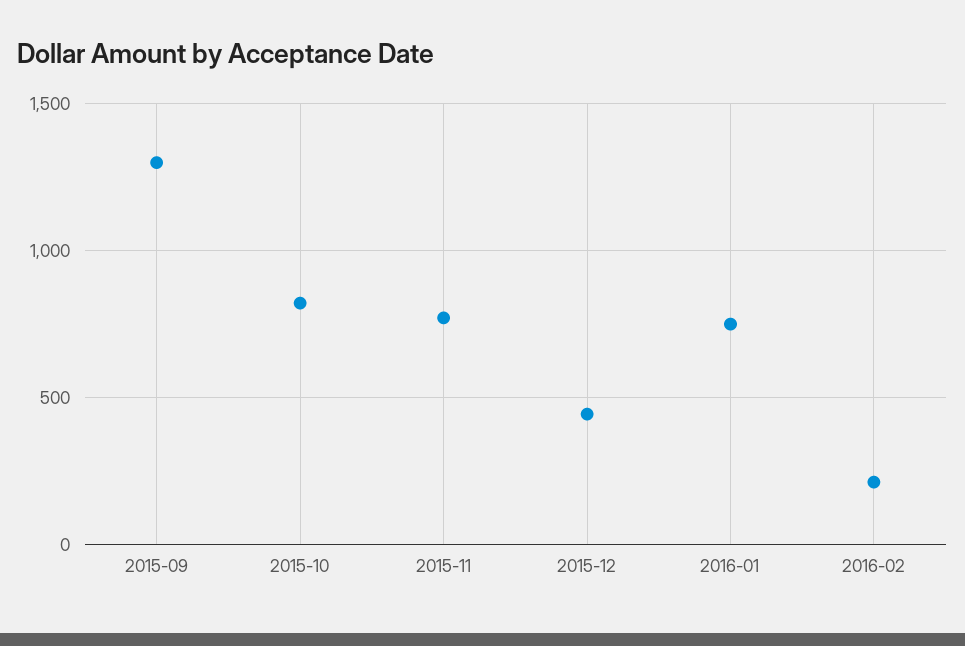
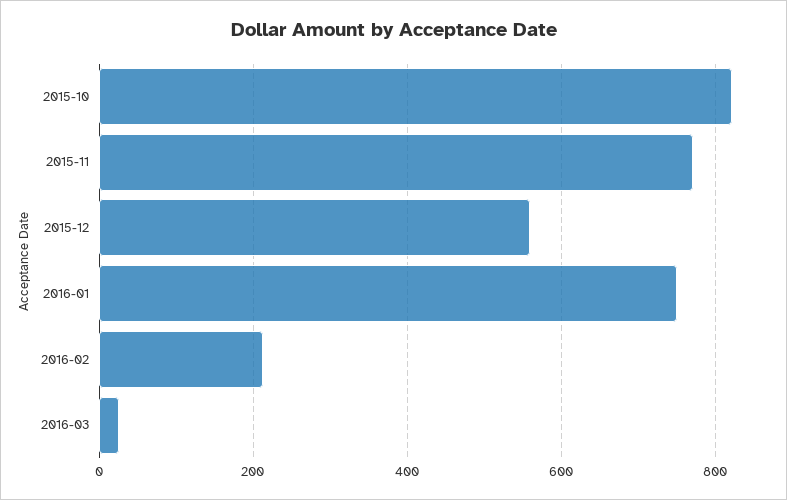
2015-09: 1300 -> none
2015-12: 450 -> 560
2016-03: none -> 20

